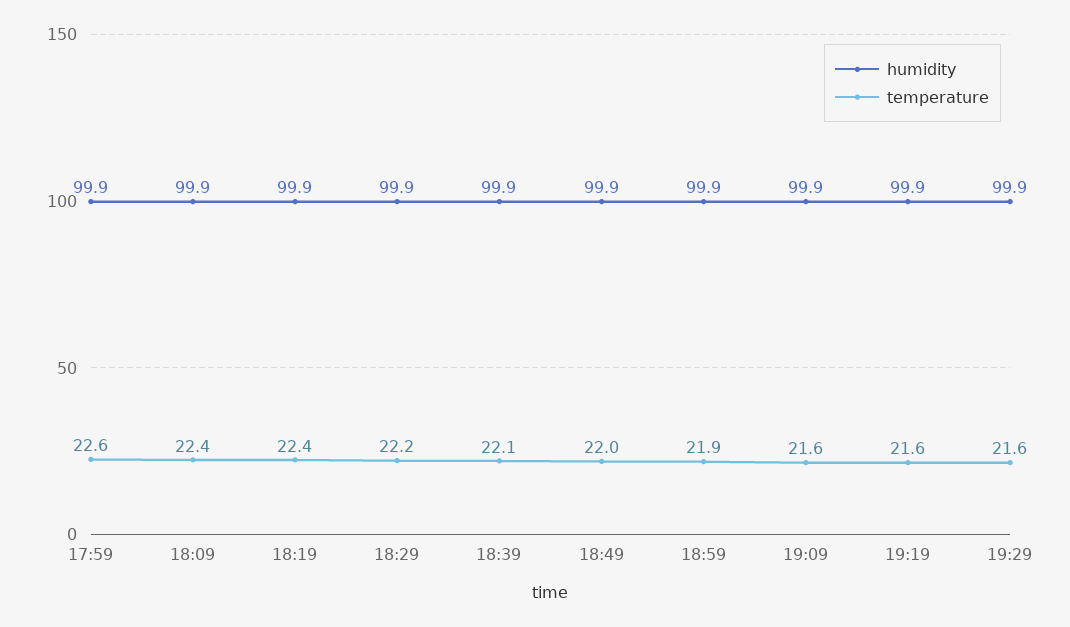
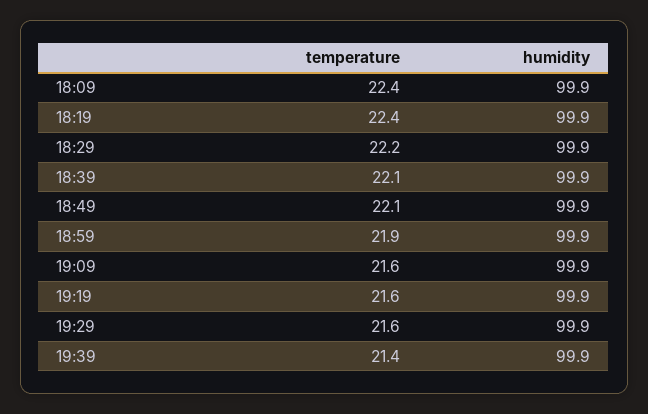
humidity, 17:59: 99.9 -> none
temperature, 17:59: 22.6 -> none
temperature, 18:49: 22 -> 22.1
temperature, 19:39: none -> 21.4
humidity, 19:39: none -> 99.9

